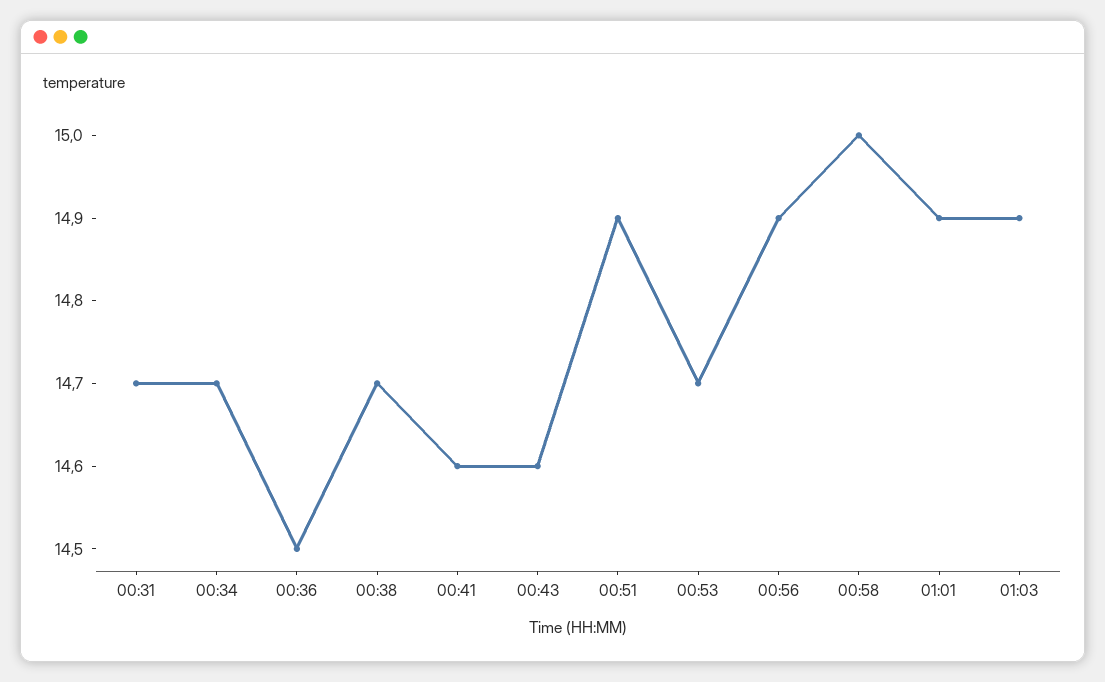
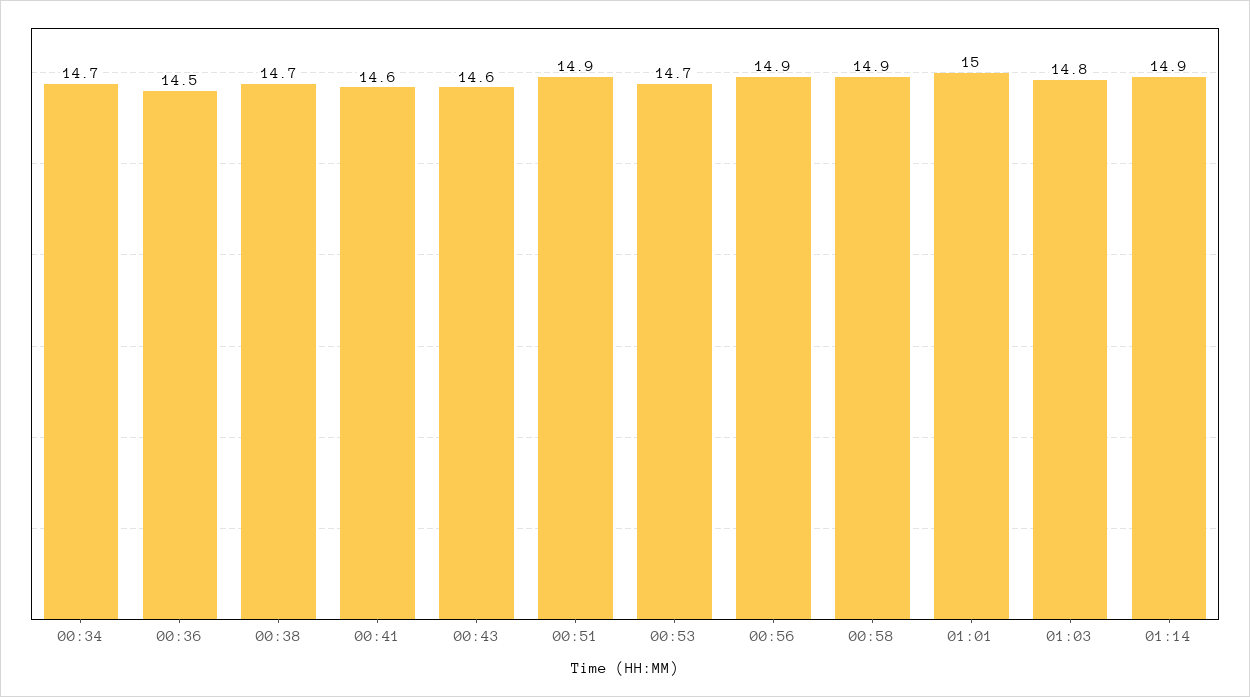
00:31: 14.7 -> none
00:58: 15 -> 14.9
01:01: 14.9 -> 15
01:03: 14.9 -> 14.8
01:14: none -> 14.9

